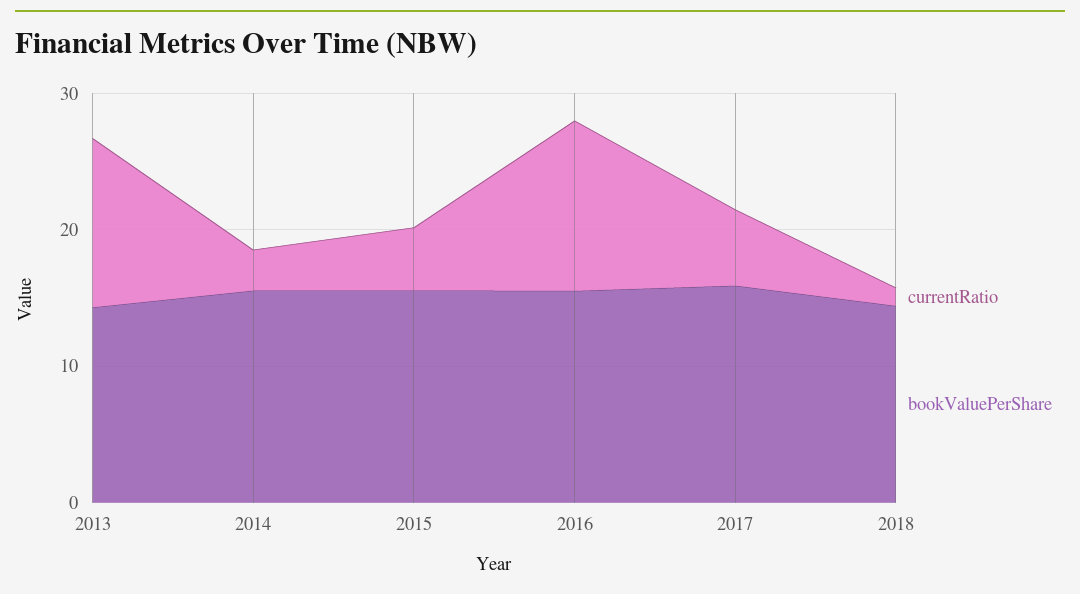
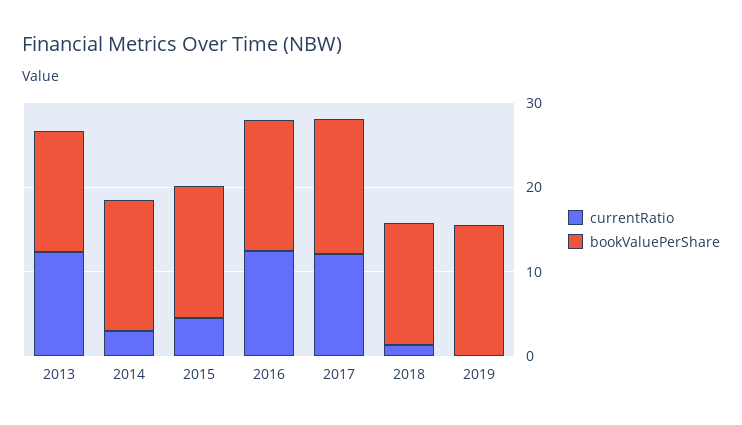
currentRatio, 2017: 6 -> 12
currentRatio, 2019: none -> 0
bookValuePerShare, 2019: none -> 16

